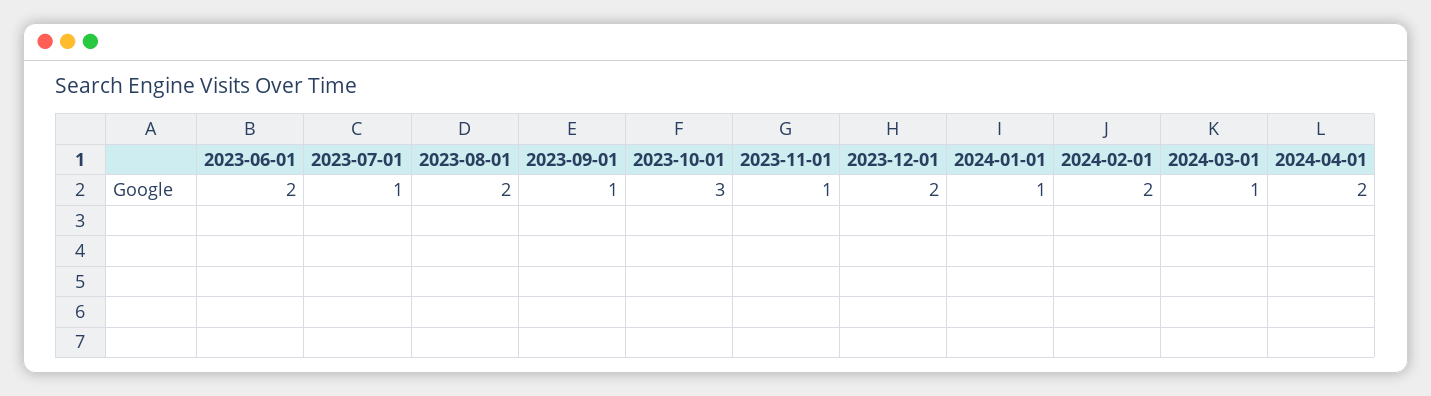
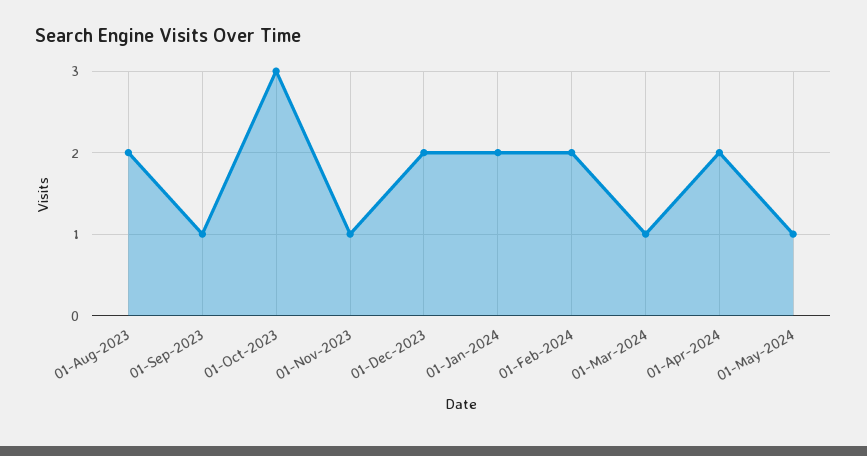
2023-06-01: 2 -> none
2023-07-01: 1 -> none
2024-01-01: 1 -> 2
01-May-2024: none -> 1

